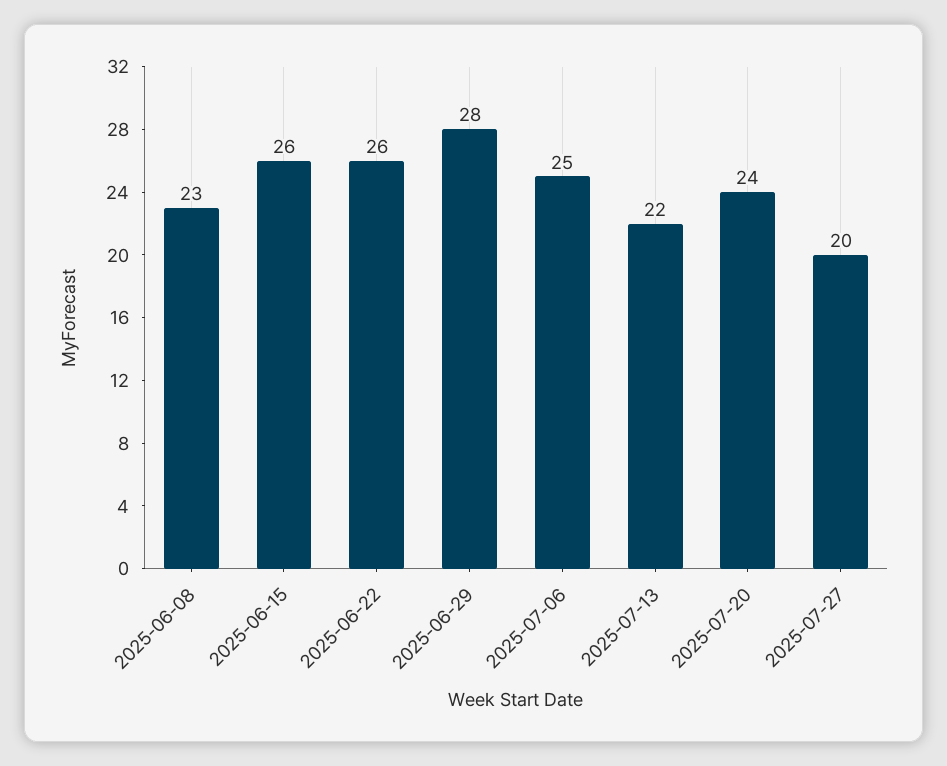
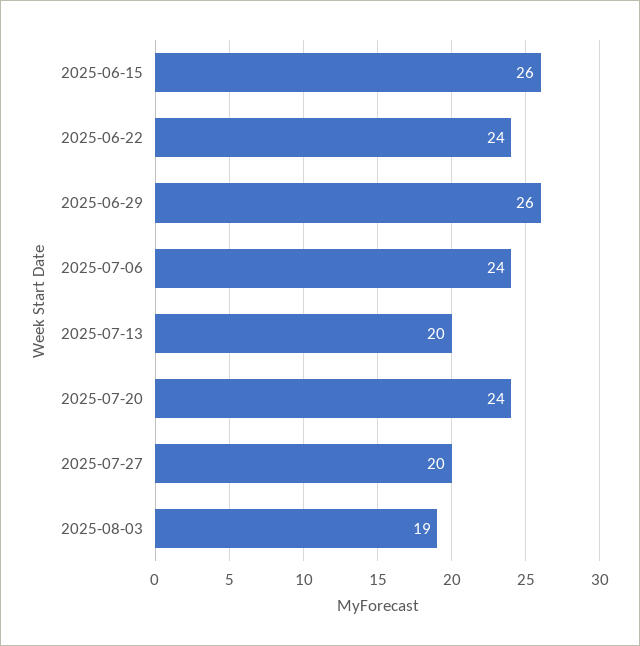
2025-06-08: 23 -> none
2025-06-22: 26 -> 24
2025-06-29: 28 -> 26
2025-07-06: 25 -> 24
2025-07-13: 22 -> 20
2025-08-03: none -> 19

